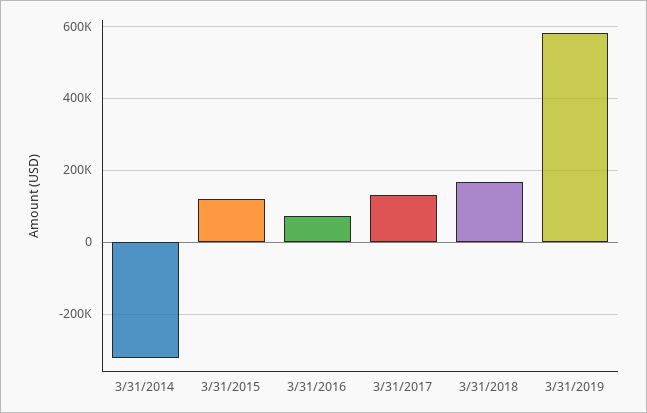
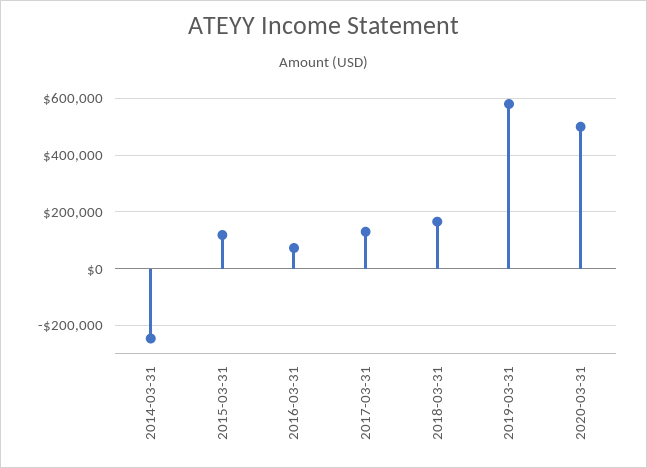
3/31/2014: -320000 -> -250000
2020-03-31: none -> 500000

